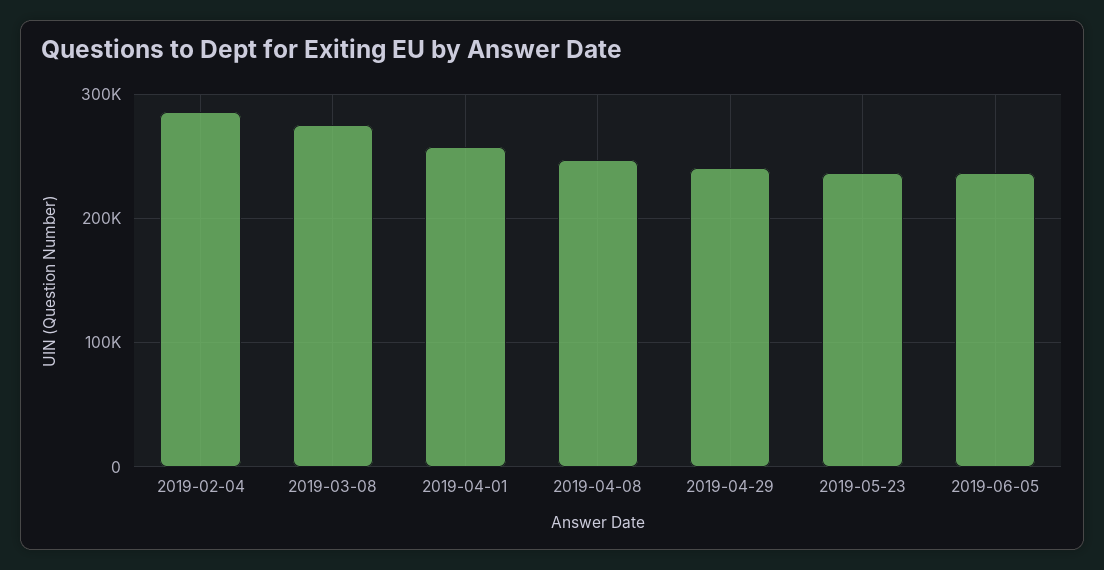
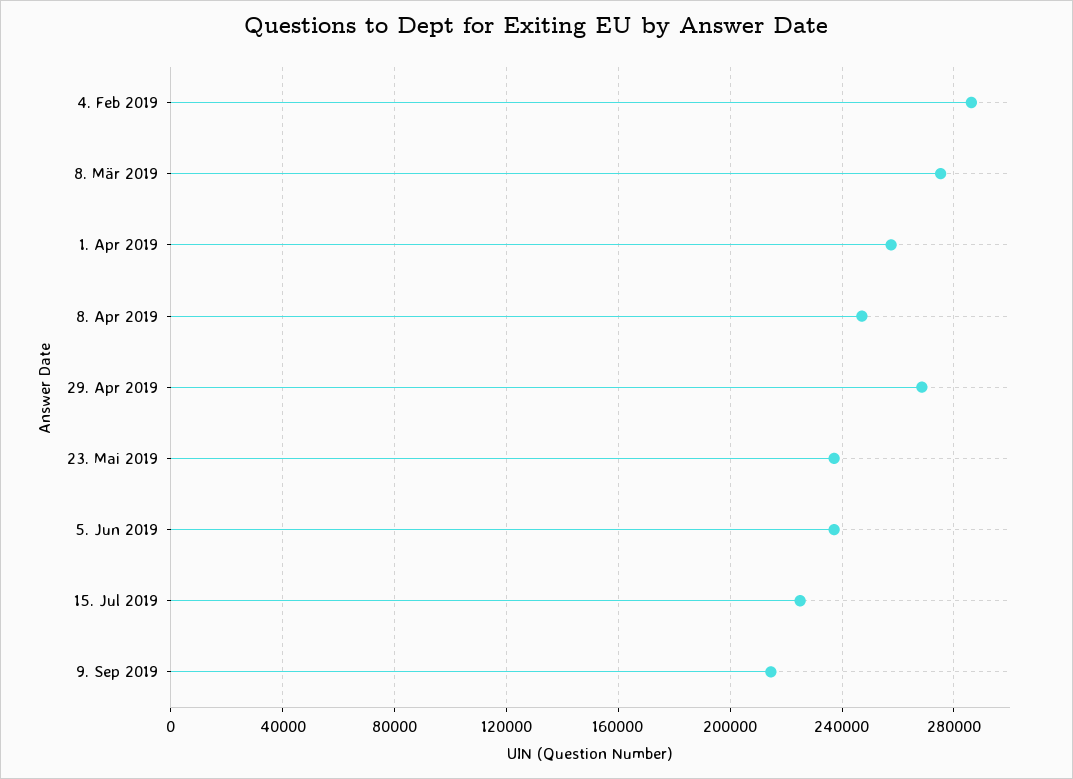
2019-04-29: 240000 -> 270000
15. Jul 2019: none -> 225000
9. Sep 2019: none -> 215000

